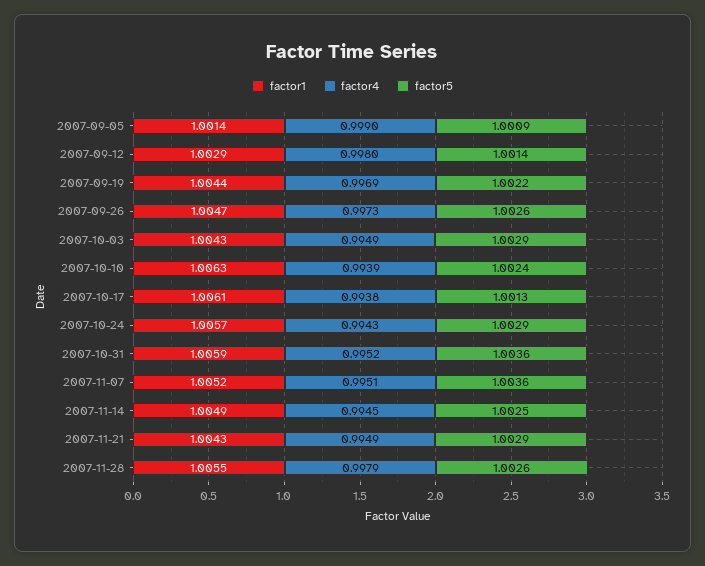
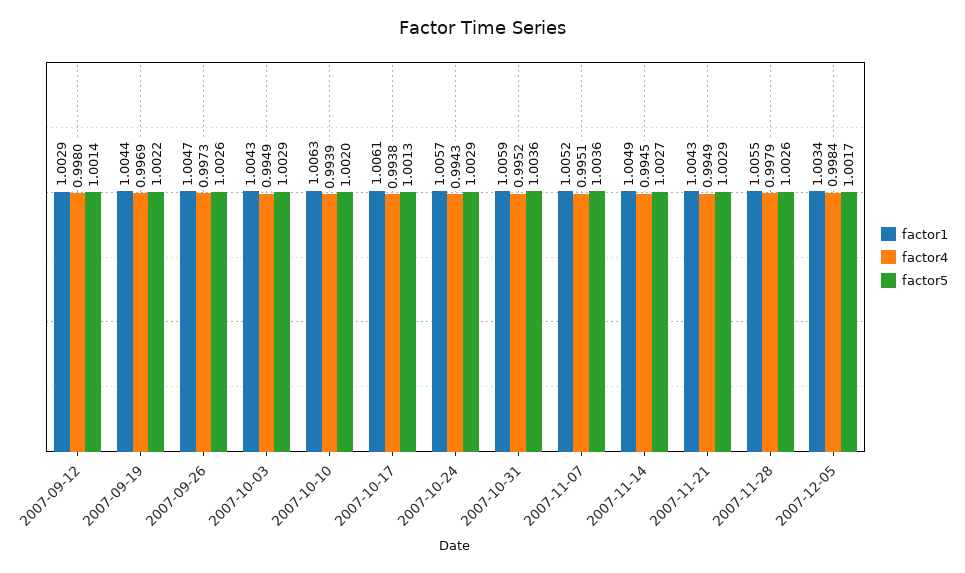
factor1, 2007-09-05: 1.0014 -> none
factor4, 2007-09-05: 0.999 -> none
factor5, 2007-09-05: 1.0009 -> none
factor5, 2007-10-10: 1.0024 -> 1.002
factor5, 2007-11-14: 1.0025 -> 1.0027
factor1, 2007-12-05: none -> 1.0034
factor4, 2007-12-05: none -> 0.9984
factor5, 2007-12-05: none -> 1.0017

